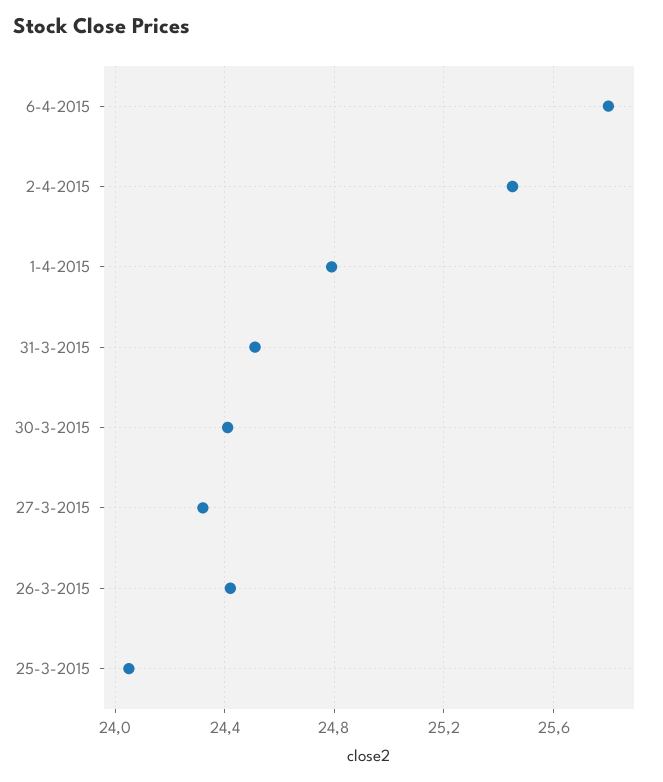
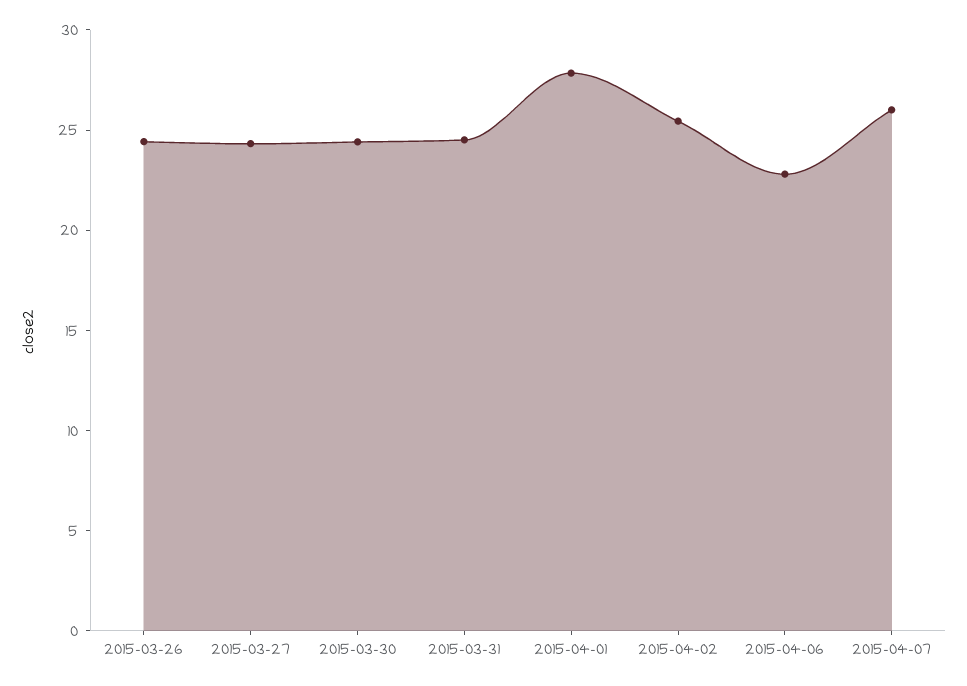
6-4-2015: 25.8 -> 23
1-4-2015: 24.8 -> 28
25-3-2015: 24.05 -> none
2015-04-07: none -> 26

